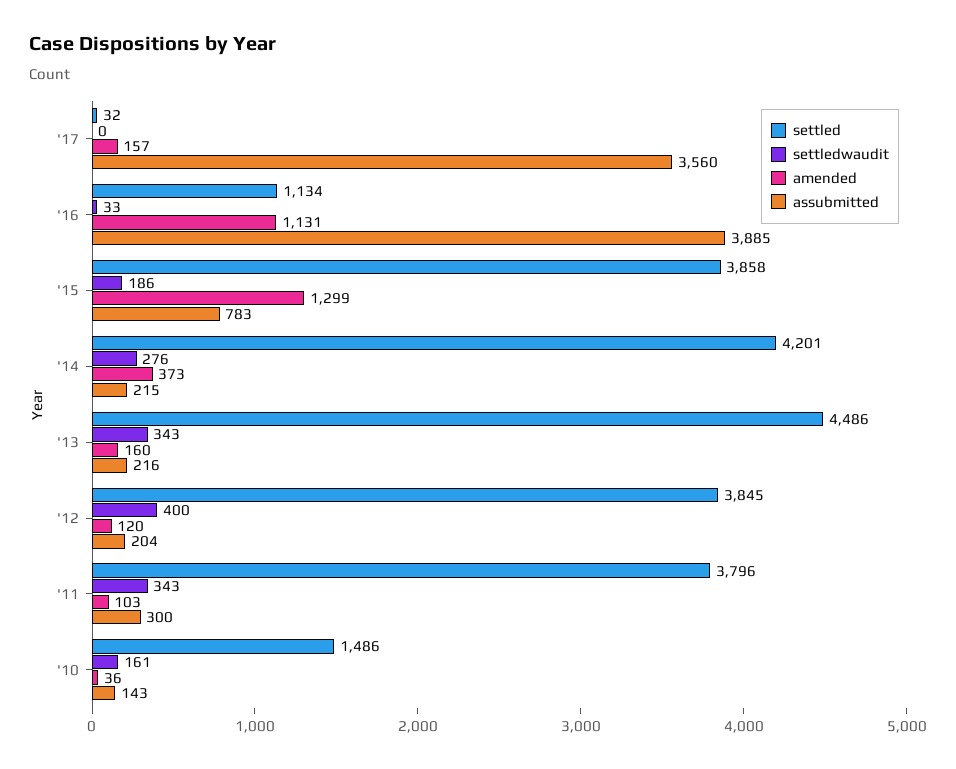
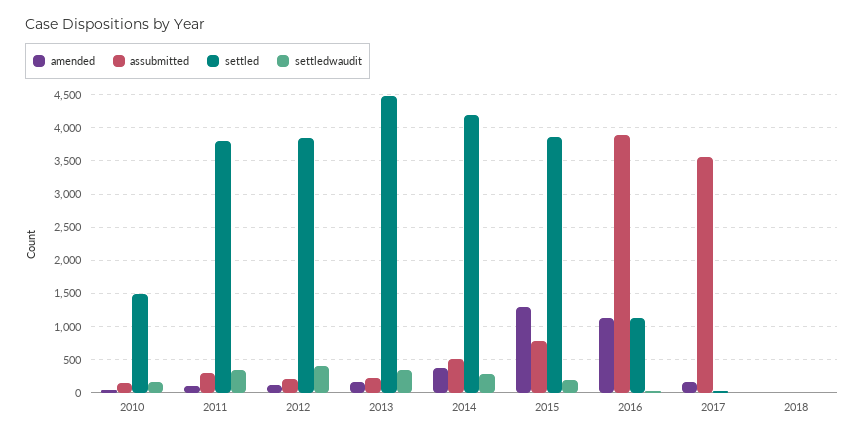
assubmitted, '14: 215 -> 500
amended, 2018: none -> 0
assubmitted, 2018: none -> 0
settled, 2018: none -> 0
settledwaudit, 2018: none -> 0

